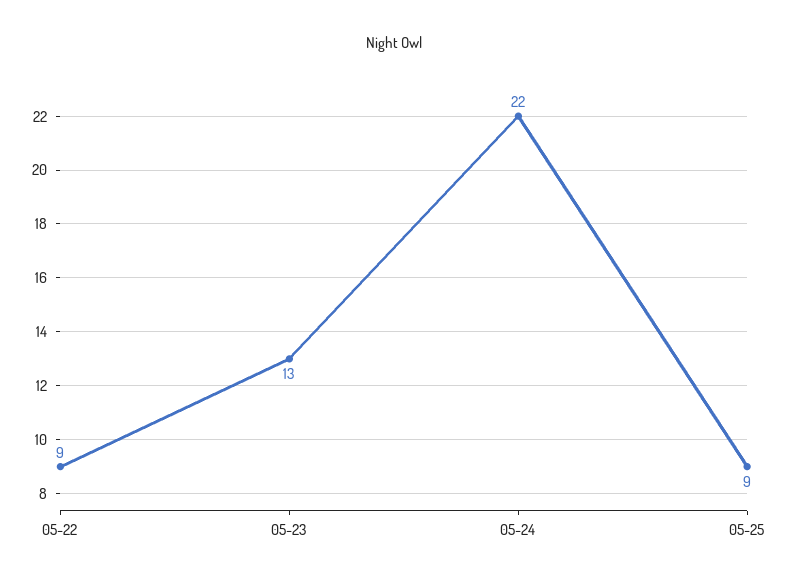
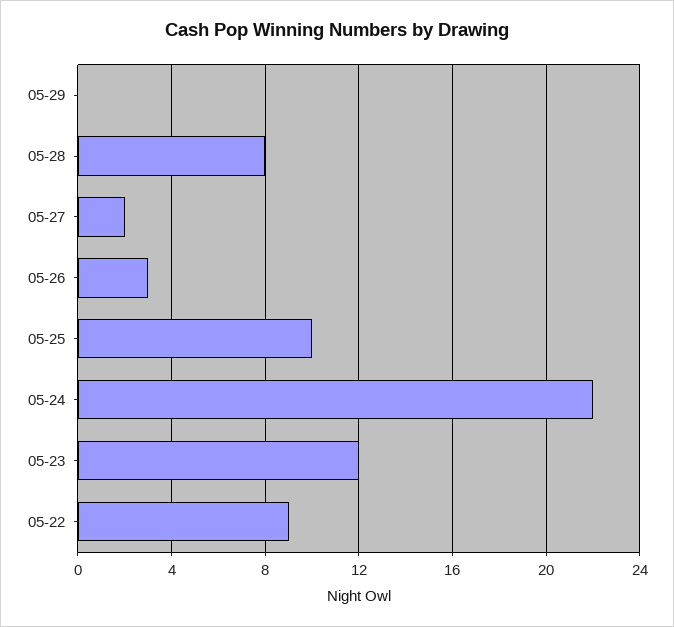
05-23: 13 -> 12
05-25: 9 -> 10
05-29: none -> 0
05-28: none -> 8
05-27: none -> 2
05-26: none -> 3

